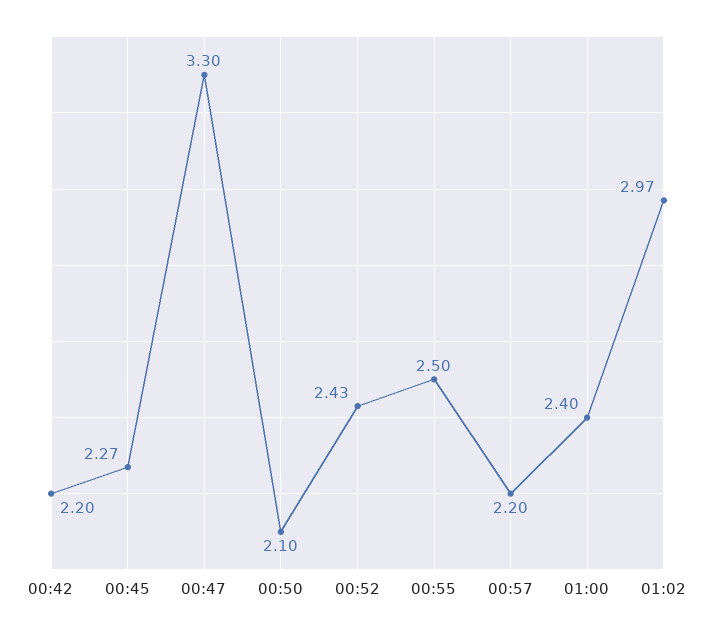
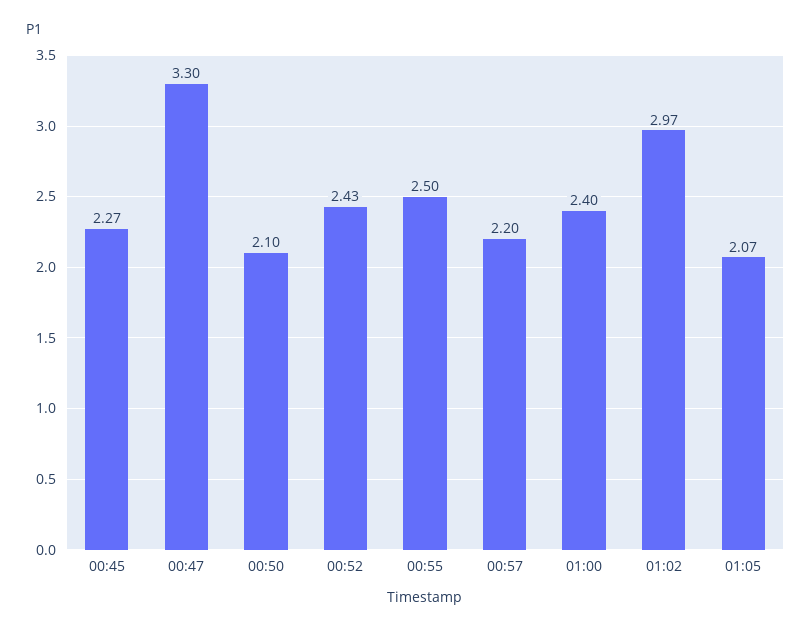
00:42: 2.2 -> none
01:05: none -> 2.07

